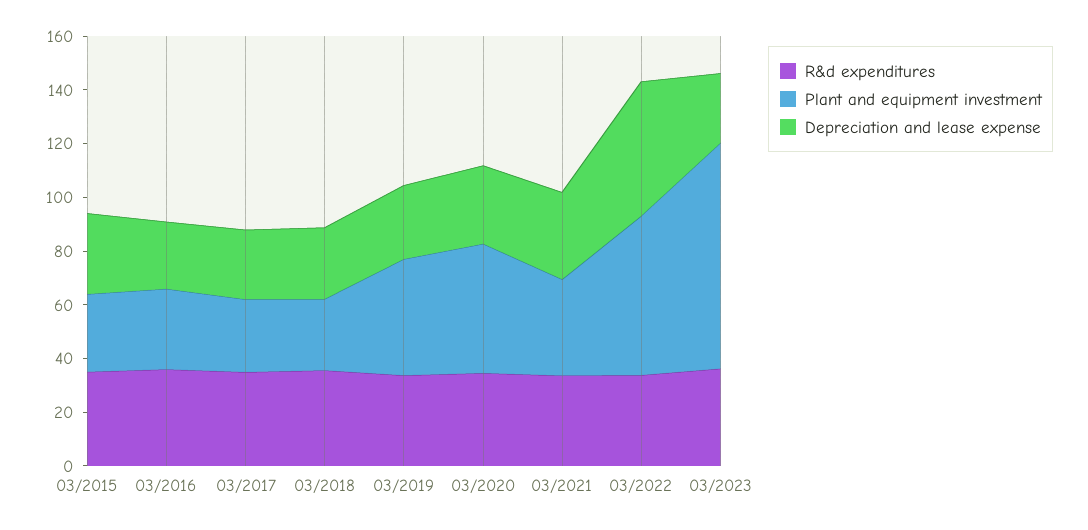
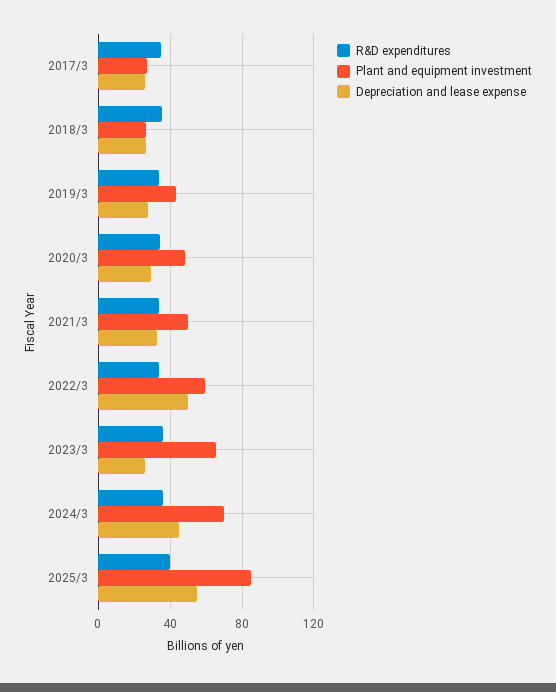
R&d expenditures, 03/2015: 35 -> none
Plant and equipment investment, 03/2015: 30 -> none
Depreciation and lease expense, 03/2015: 30 -> none
R&d expenditures, 03/2016: 35 -> none
Plant and equipment investment, 03/2016: 30 -> none
Depreciation and lease expense, 03/2016: 25 -> none
Plant and equipment investment, 03/2021: 35 -> 50
Plant and equipment investment, 03/2023: 85 -> 65
R&d expenditures, 2024/3: none -> 35
Plant and equipment investment, 2024/3: none -> 70
Depreciation and lease expense, 2024/3: none -> 45
R&d expenditures, 2025/3: none -> 40
Plant and equipment investment, 2025/3: none -> 85
Depreciation and lease expense, 2025/3: none -> 55

